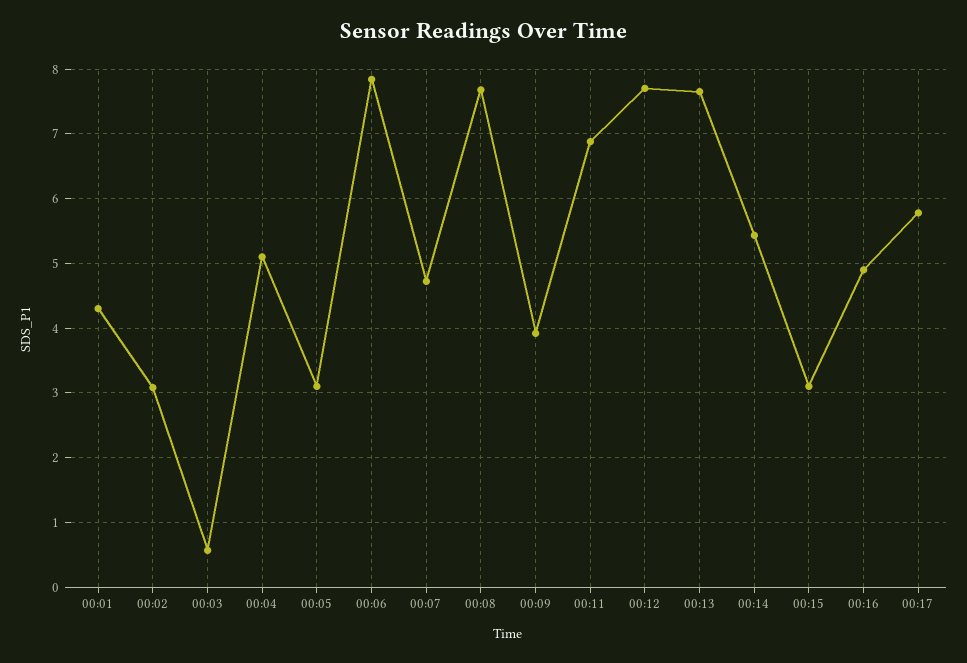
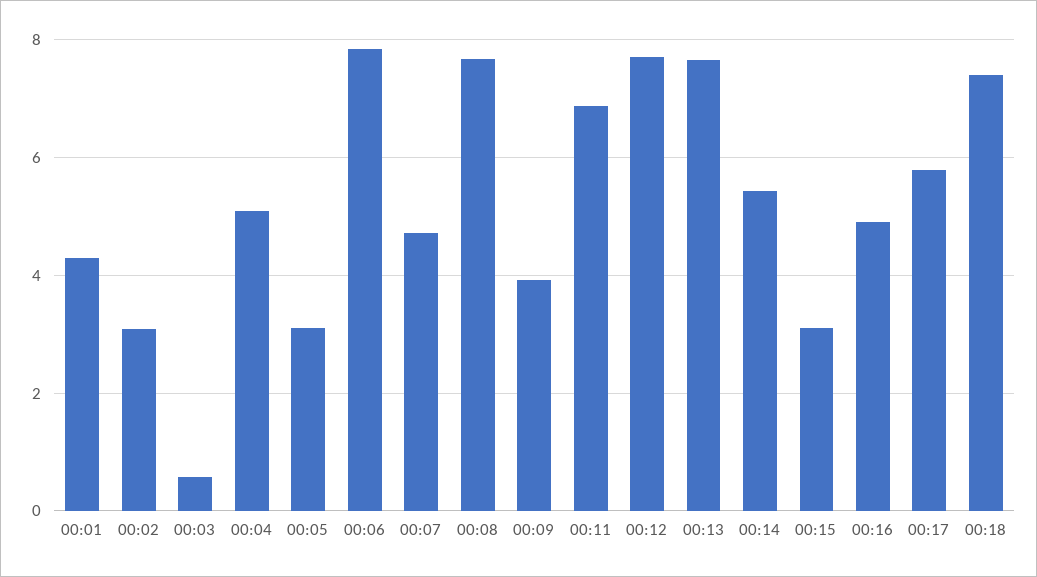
00:18: none -> 7.4

